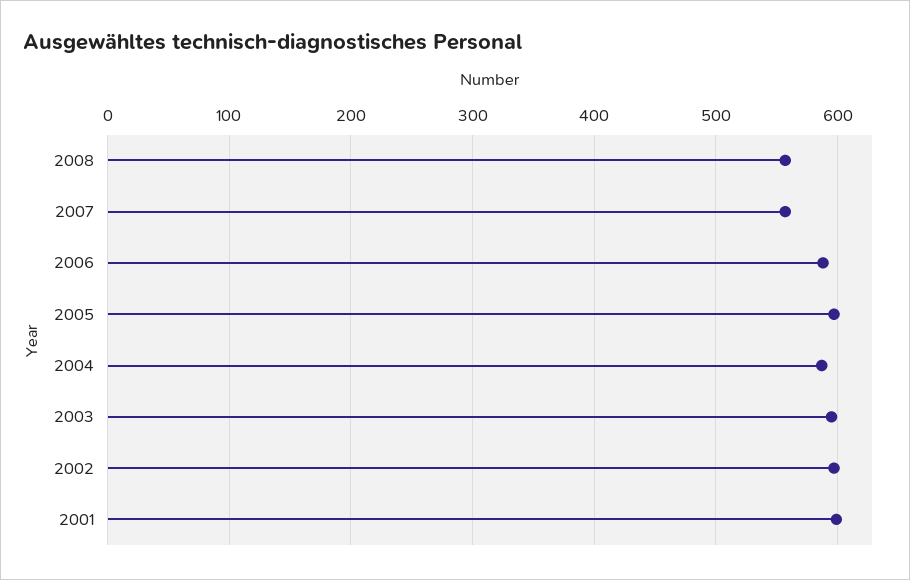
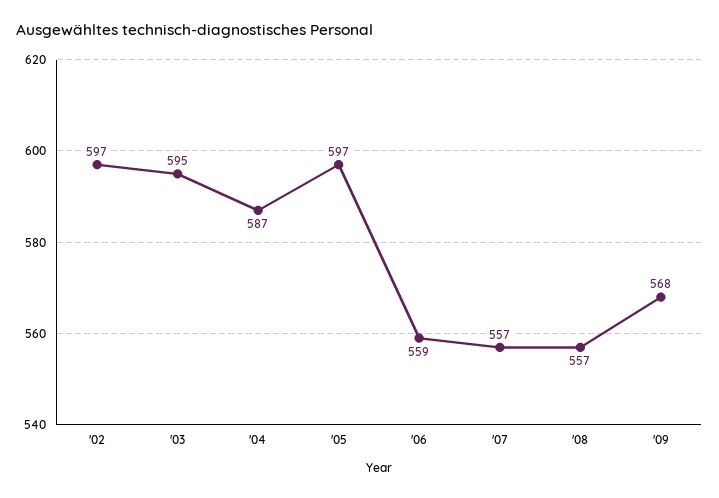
2006: 590 -> 559
2001: 600 -> none
'09: none -> 568

